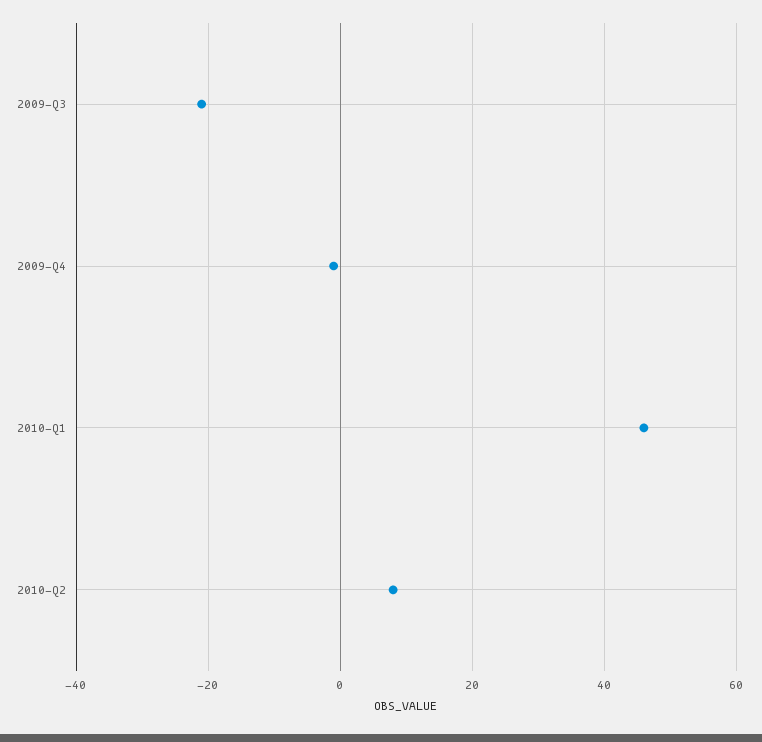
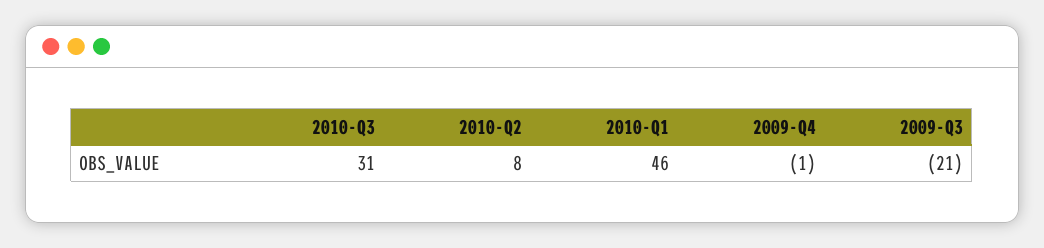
2010-Q3: none -> 31

